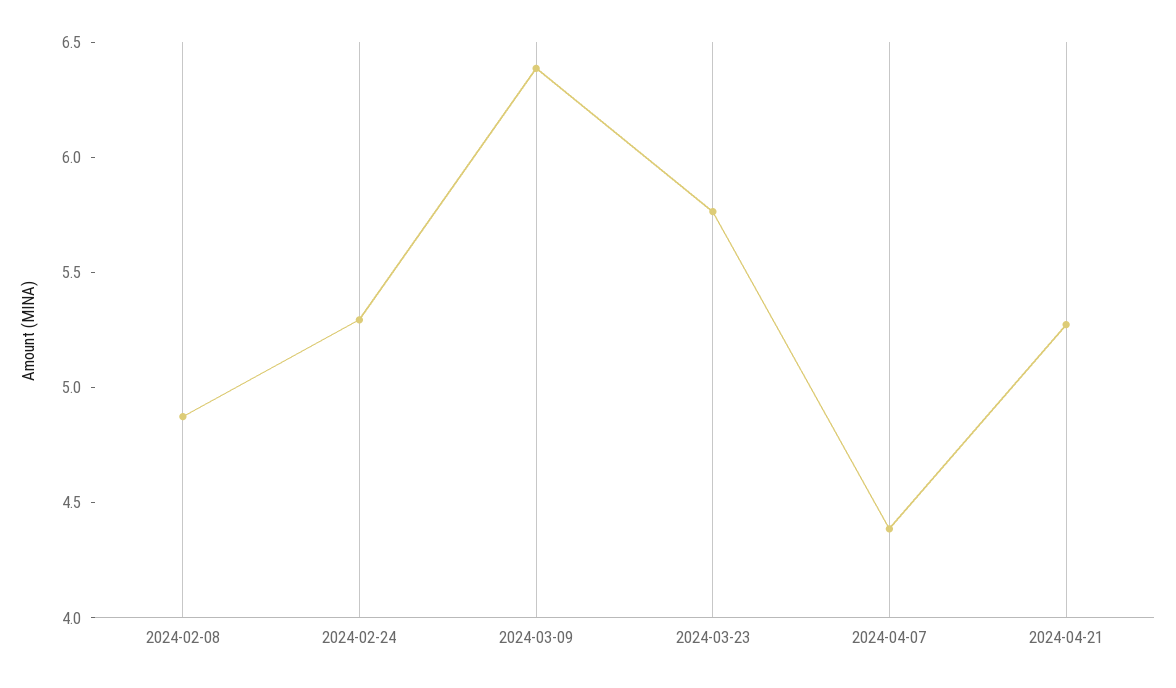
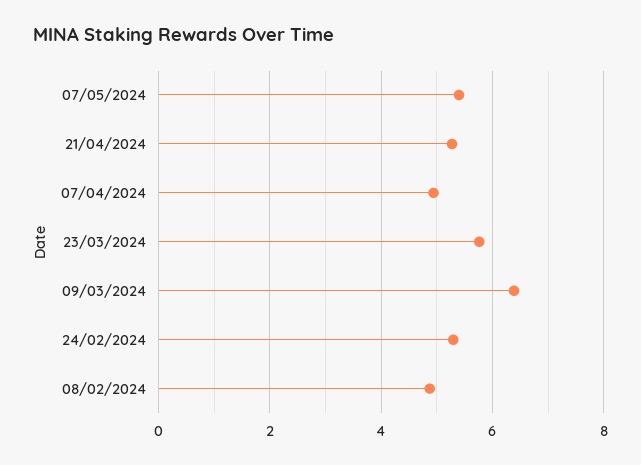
2024-04-07: 4.4 -> 5
07/05/2024: none -> 5.4

